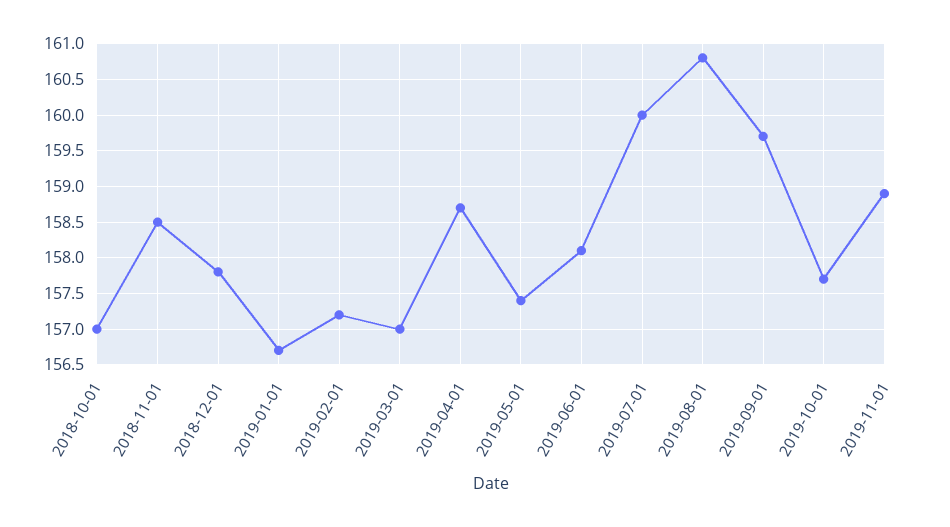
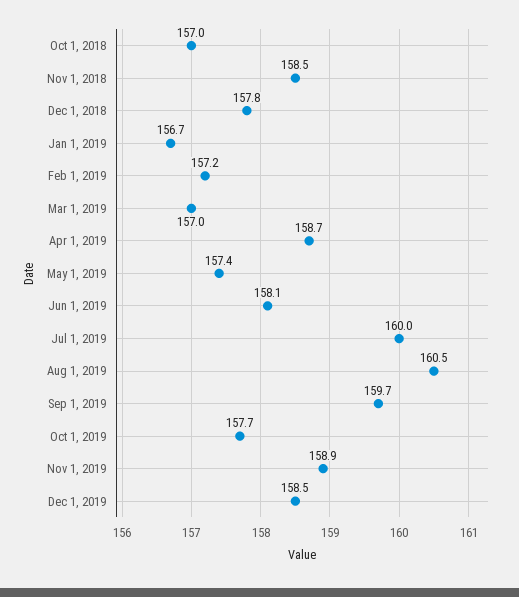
2019-08-01: 160.8 -> 160.5
Dec 1, 2019: none -> 158.5

